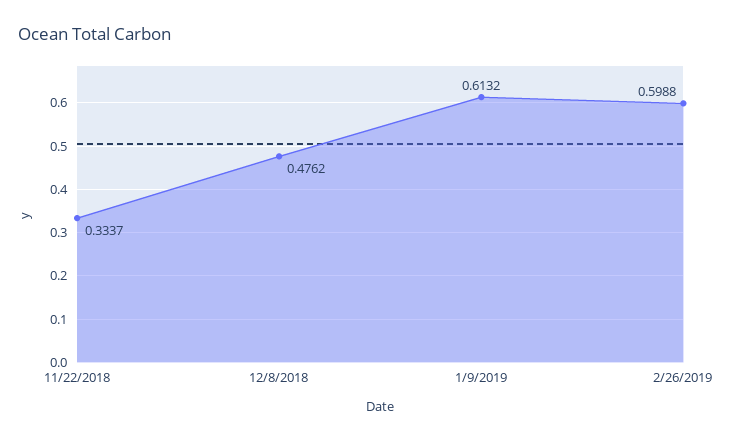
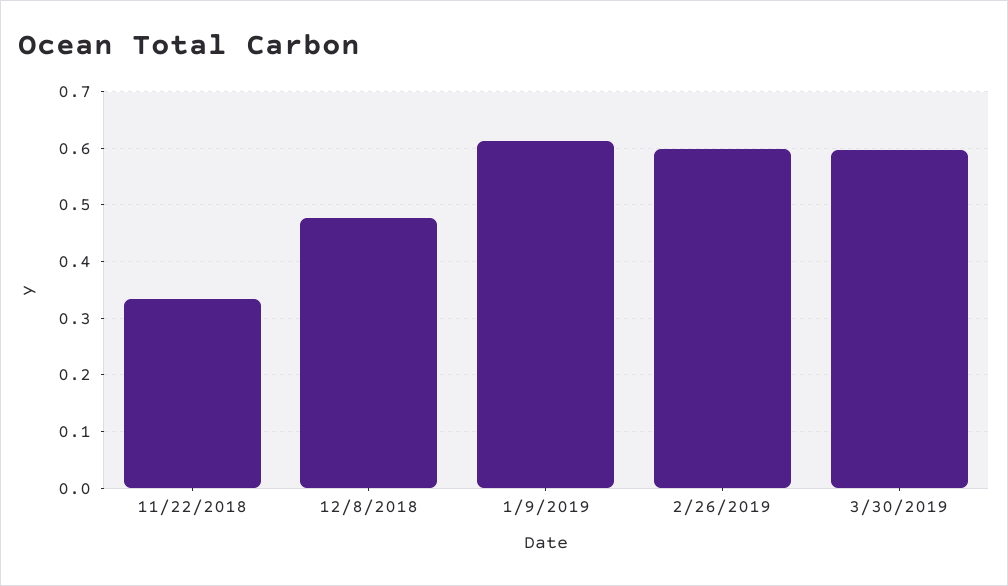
3/30/2019: none -> 0.6

